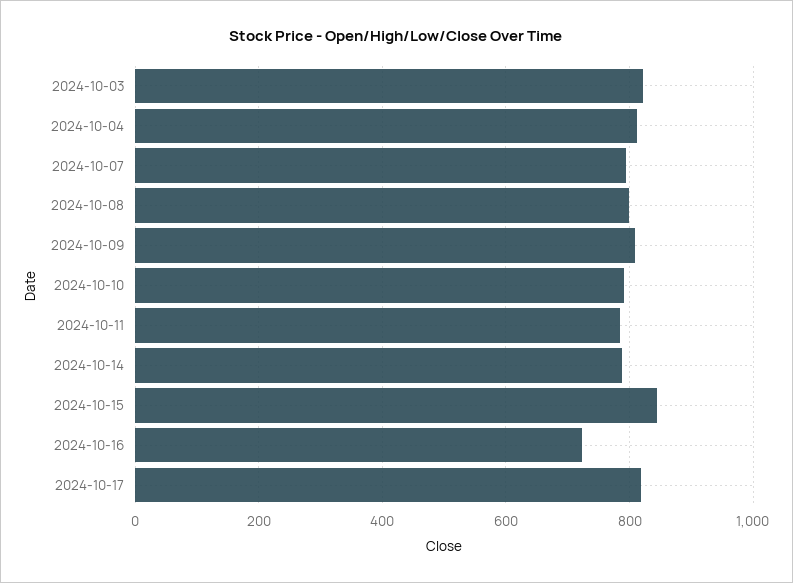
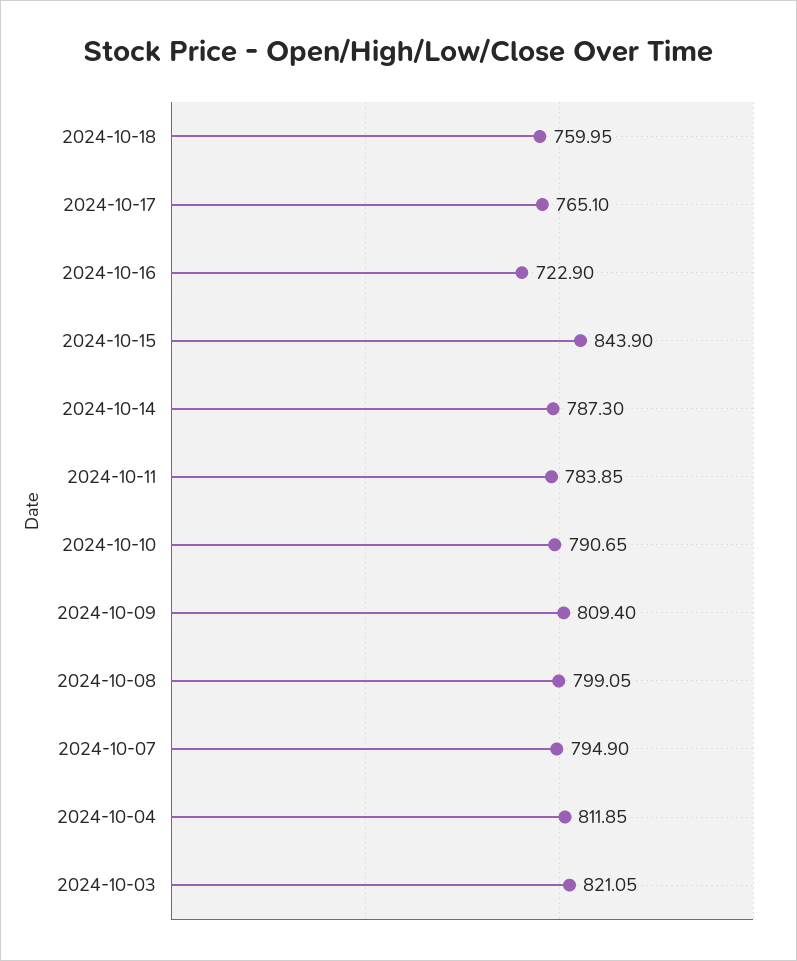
2024-10-17: 820 -> 765.1
2024-10-18: none -> 759.95

